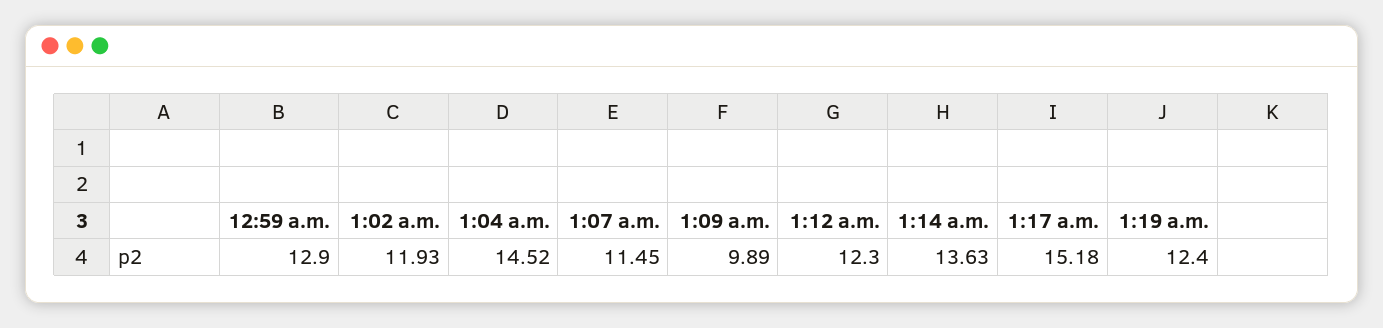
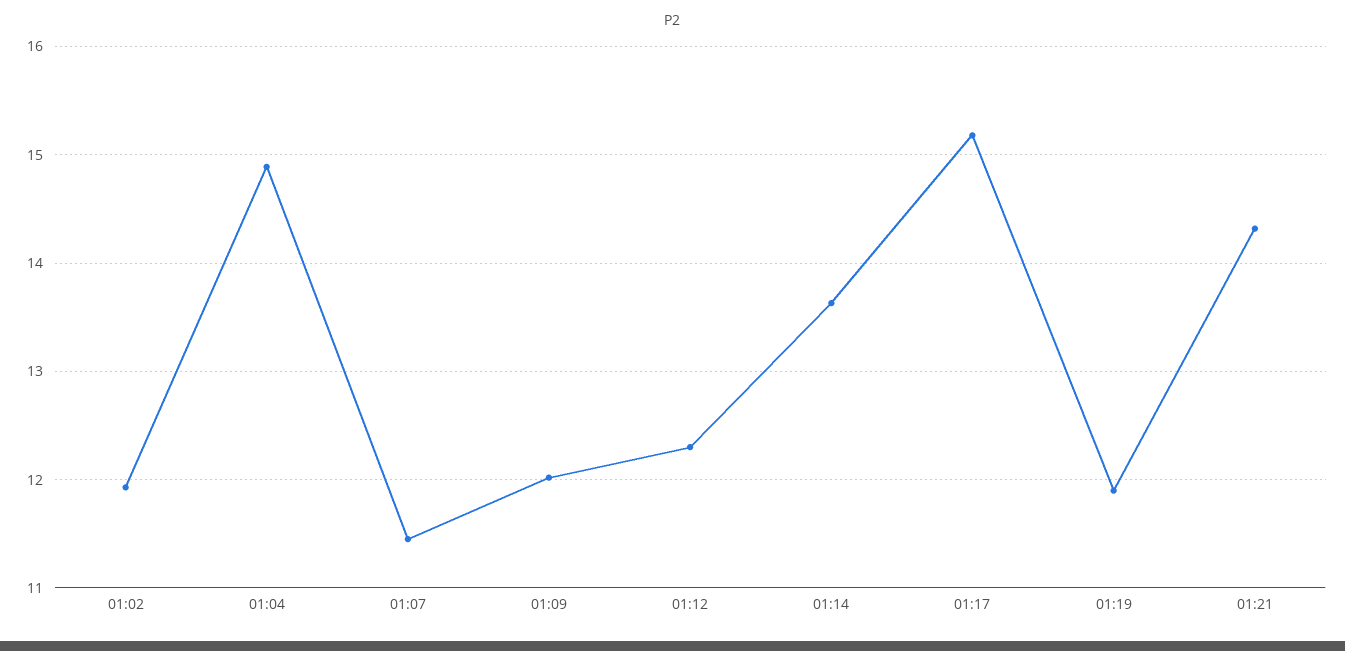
12:59 a.m.: 12.9 -> none
1:04 a.m.: 14.52 -> 14.9
1:09 a.m.: 9.89 -> 12
1:19 a.m.: 12.4 -> 11.9
01:21: none -> 14.3

